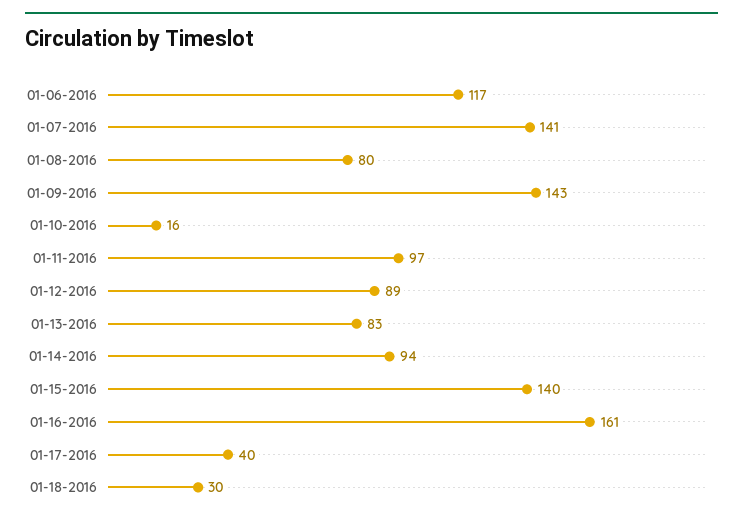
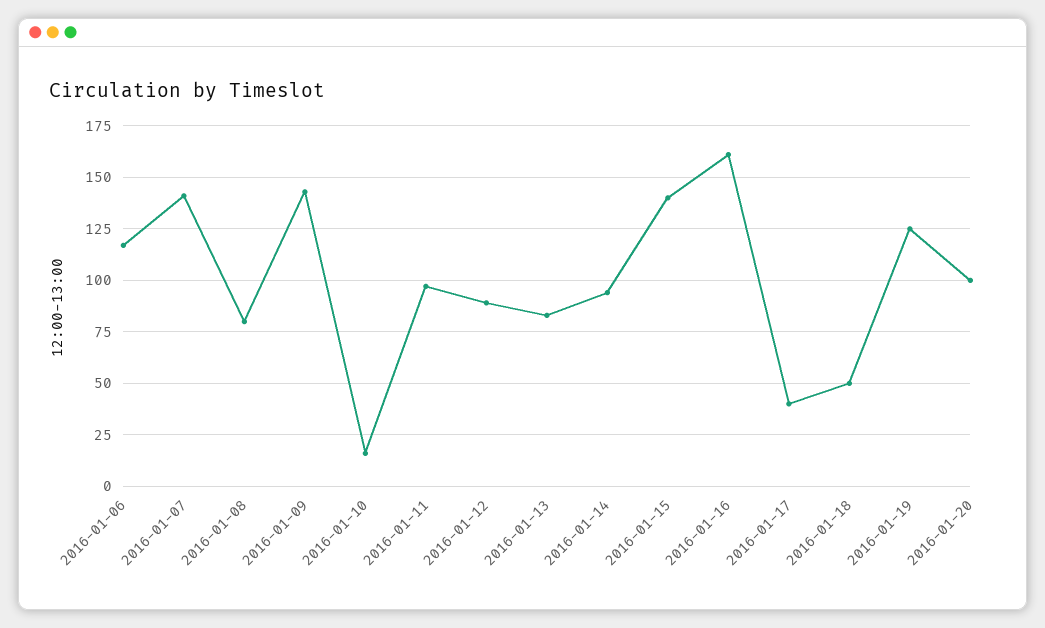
01-18-2016: 30 -> 50
2016-01-19: none -> 125
2016-01-20: none -> 100

